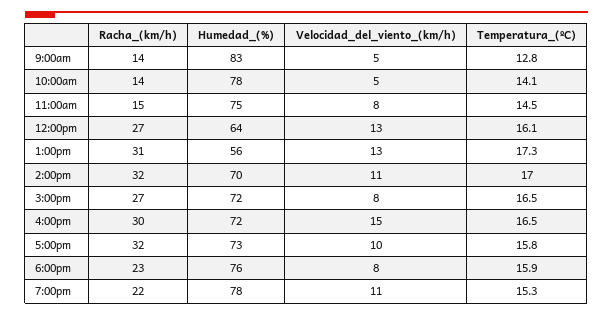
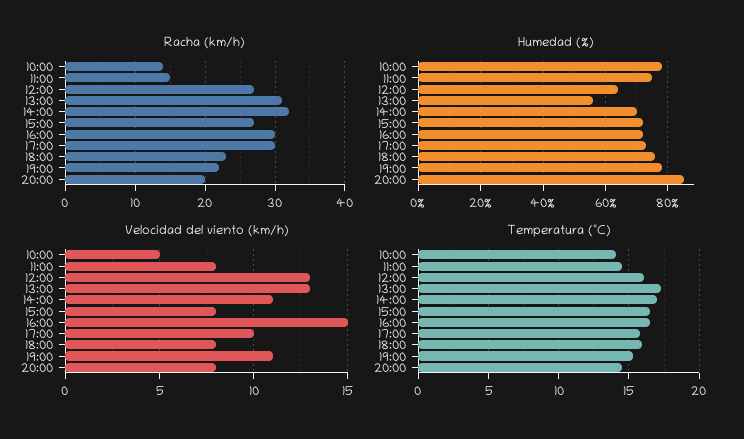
Racha_(km/h), 9:00am: 14 -> none
Humedad_(%), 9:00am: 83 -> none
Velocidad_del_viento_(km/h), 9:00am: 5 -> none
Temperatura_(ºC), 9:00am: 12.8 -> none
Racha_(km/h), 5:00pm: 32 -> 30
Racha_(km/h), 20:00: none -> 20
Humedad_(%), 20:00: none -> 85
Velocidad_del_viento_(km/h), 20:00: none -> 8
Temperatura_(ºC), 20:00: none -> 14.5

